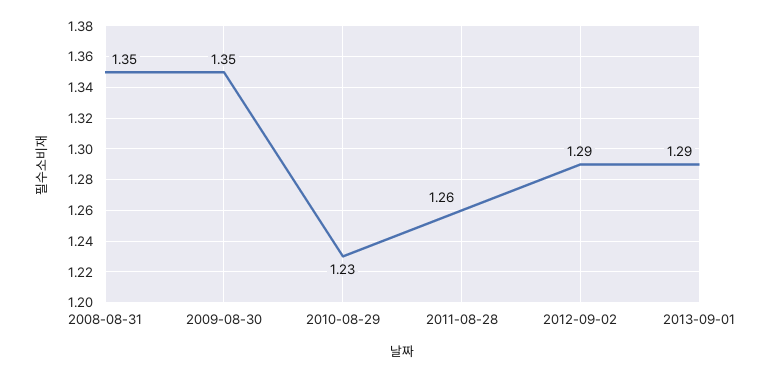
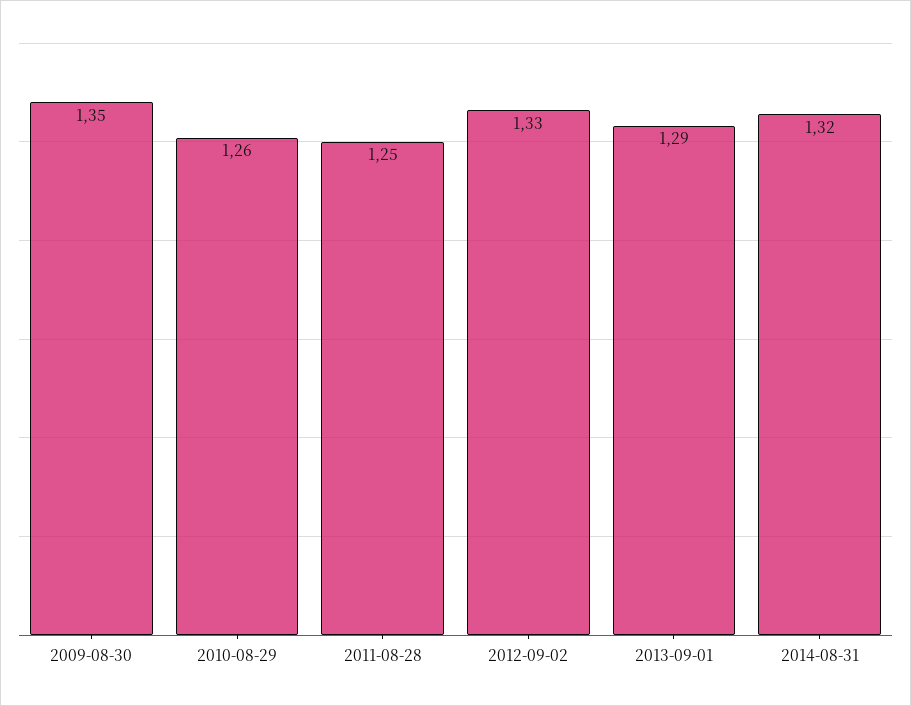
2008-08-31: 1.35 -> none
2010-08-29: 1.23 -> 1.26
2011-08-28: 1.26 -> 1.25
2012-09-02: 1.29 -> 1.33
2014-08-31: none -> 1.32

